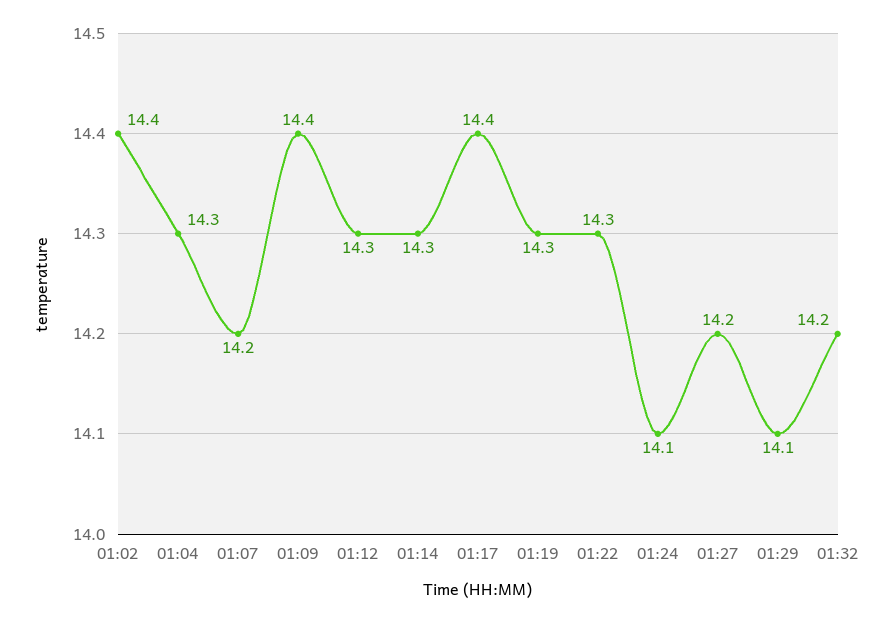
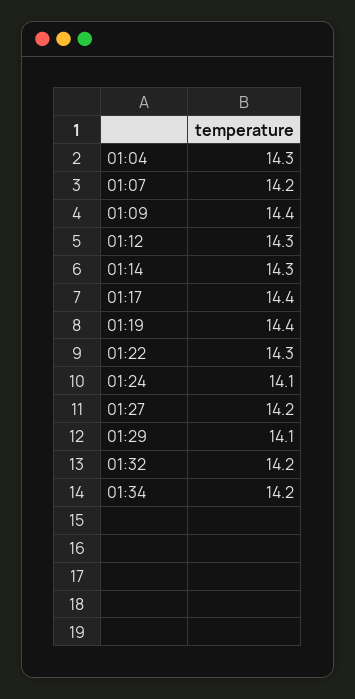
01:02: 14.4 -> none
01:19: 14.3 -> 14.4
01:34: none -> 14.2

